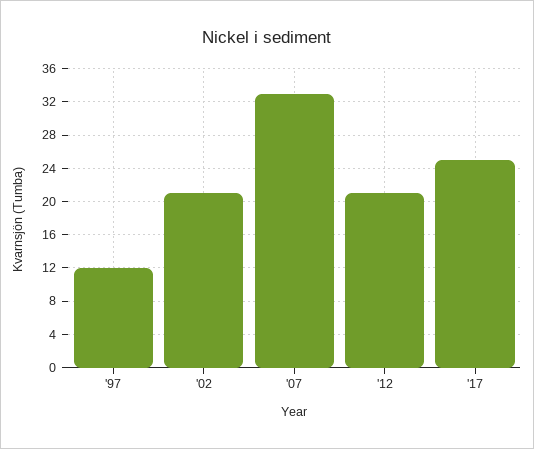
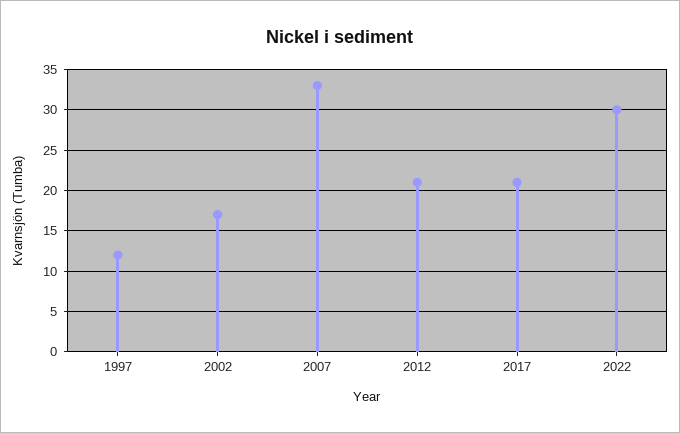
'02: 21 -> 17
'17: 25 -> 21
2022: none -> 30

